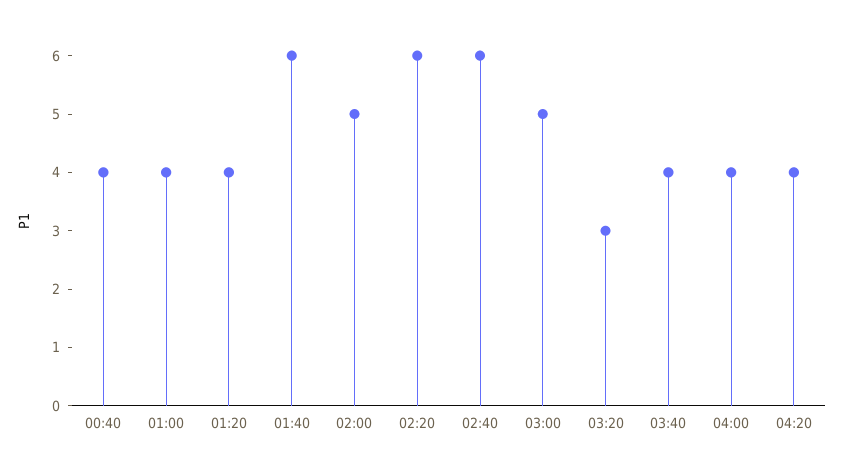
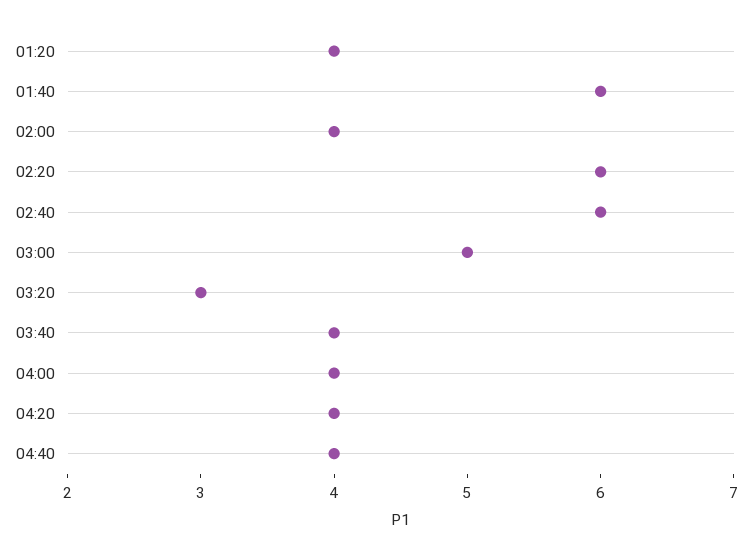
00:40: 4 -> none
01:00: 4 -> none
02:00: 5 -> 4
04:40: none -> 4

